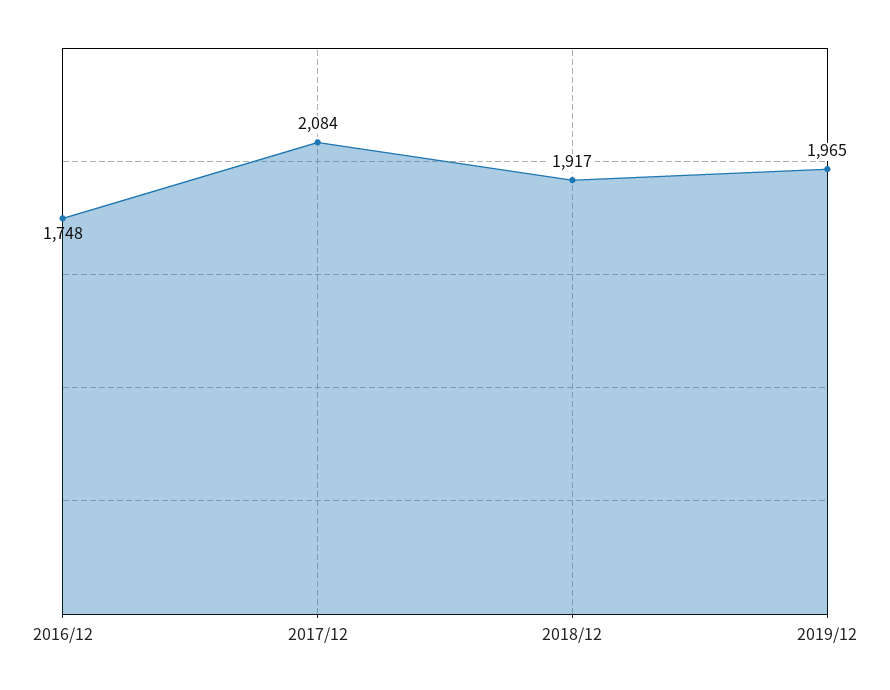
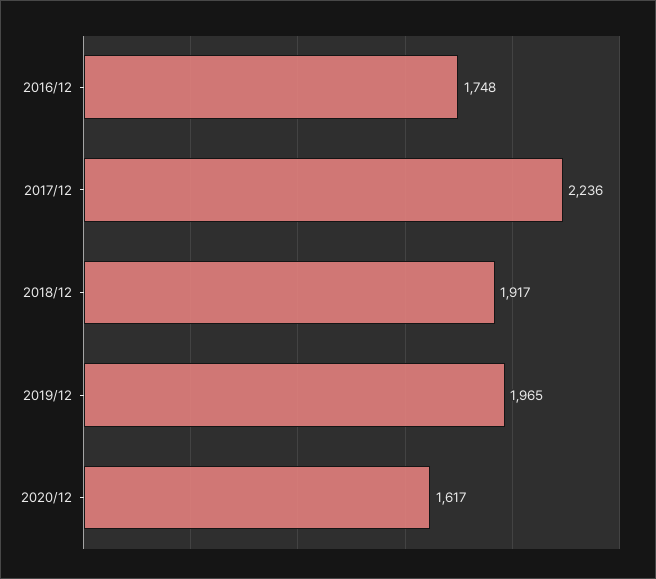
2017/12: 2084 -> 2236
2020/12: none -> 1617

